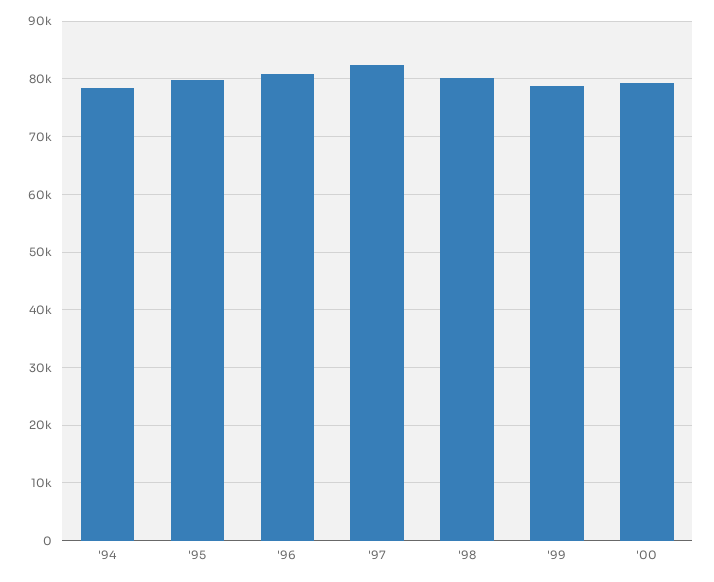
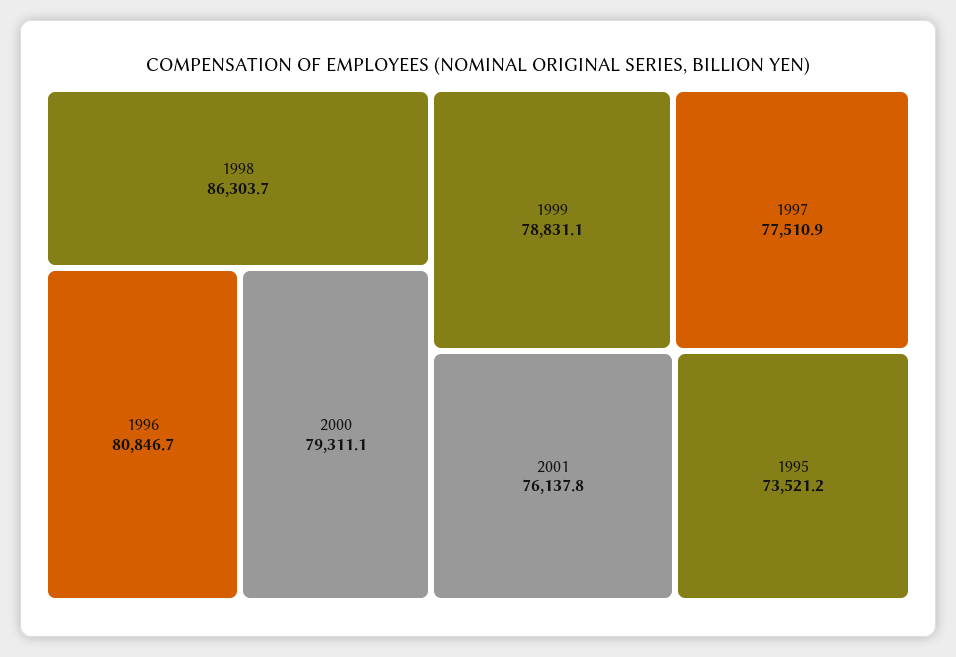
'94: 78000 -> none
'95: 80000 -> 73521.2
'97: 82000 -> 77510.9
'98: 80000 -> 86303.7
2001: none -> 76137.8

